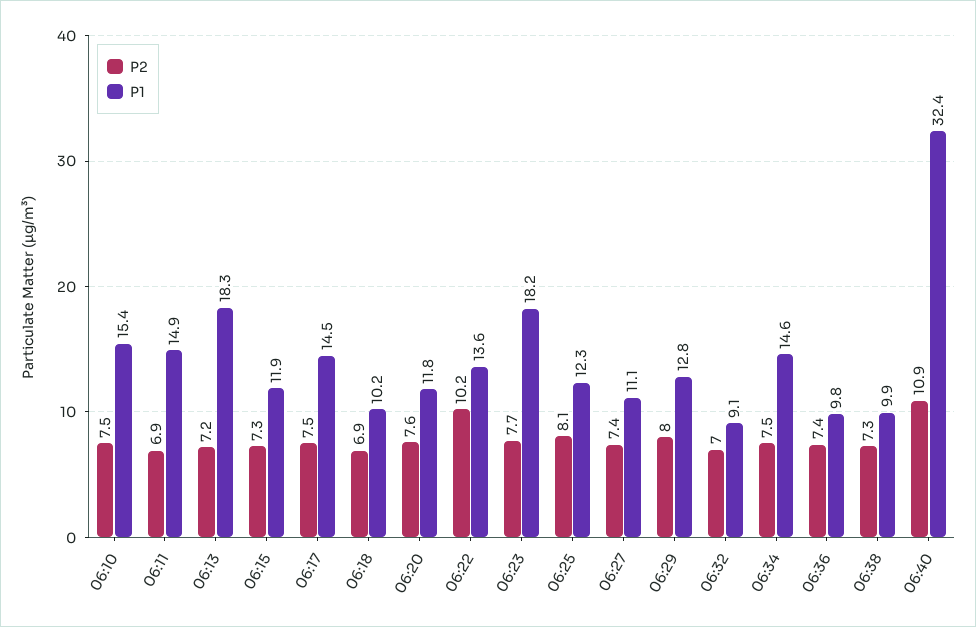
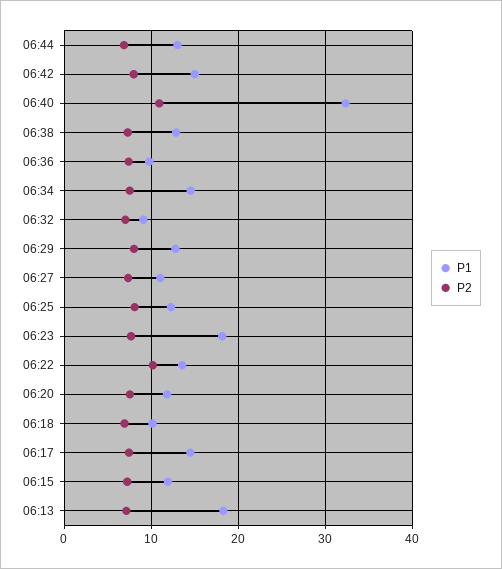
P2, 06:10: 7.5 -> none
P1, 06:10: 15.4 -> none
P2, 06:11: 6.9 -> none
P1, 06:11: 14.9 -> none
P1, 06:38: 9.9 -> 13
P1, 06:44: none -> 13
P2, 06:44: none -> 7
P1, 06:42: none -> 15
P2, 06:42: none -> 8

